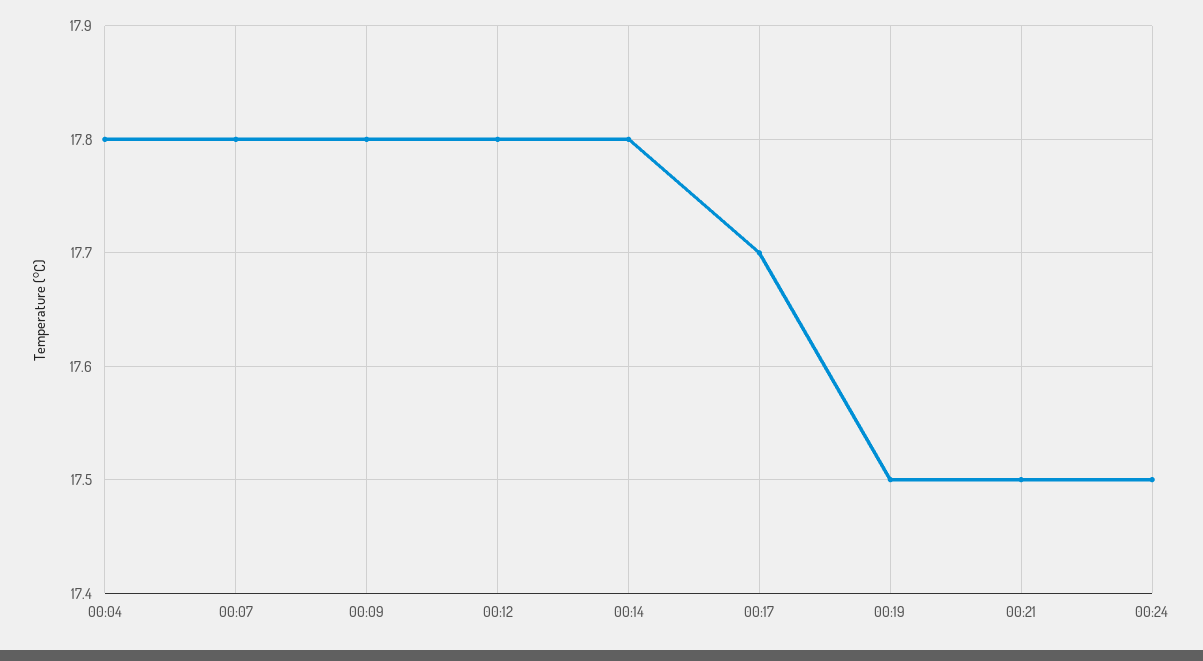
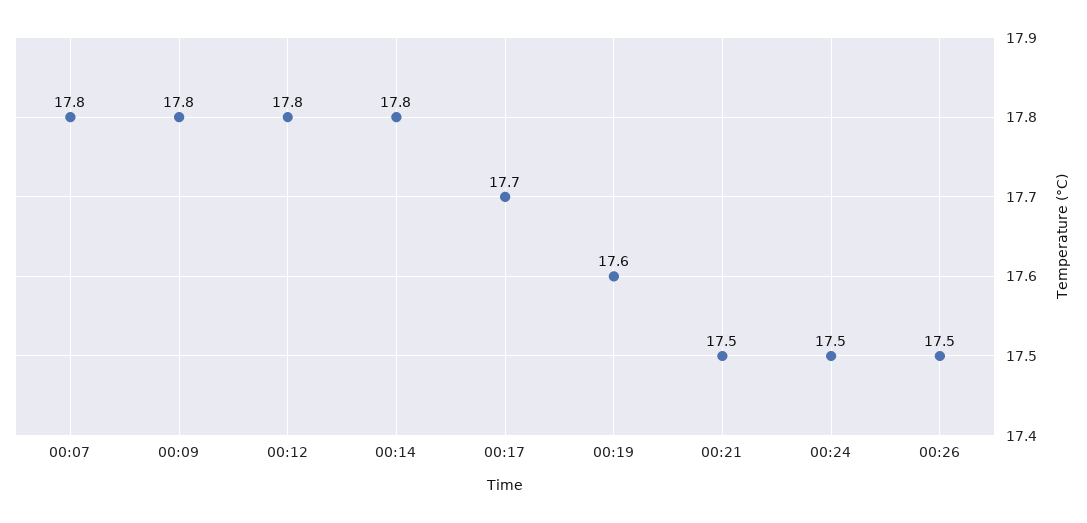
00:04: 17.8 -> none
00:19: 17.5 -> 17.6
00:26: none -> 17.5

